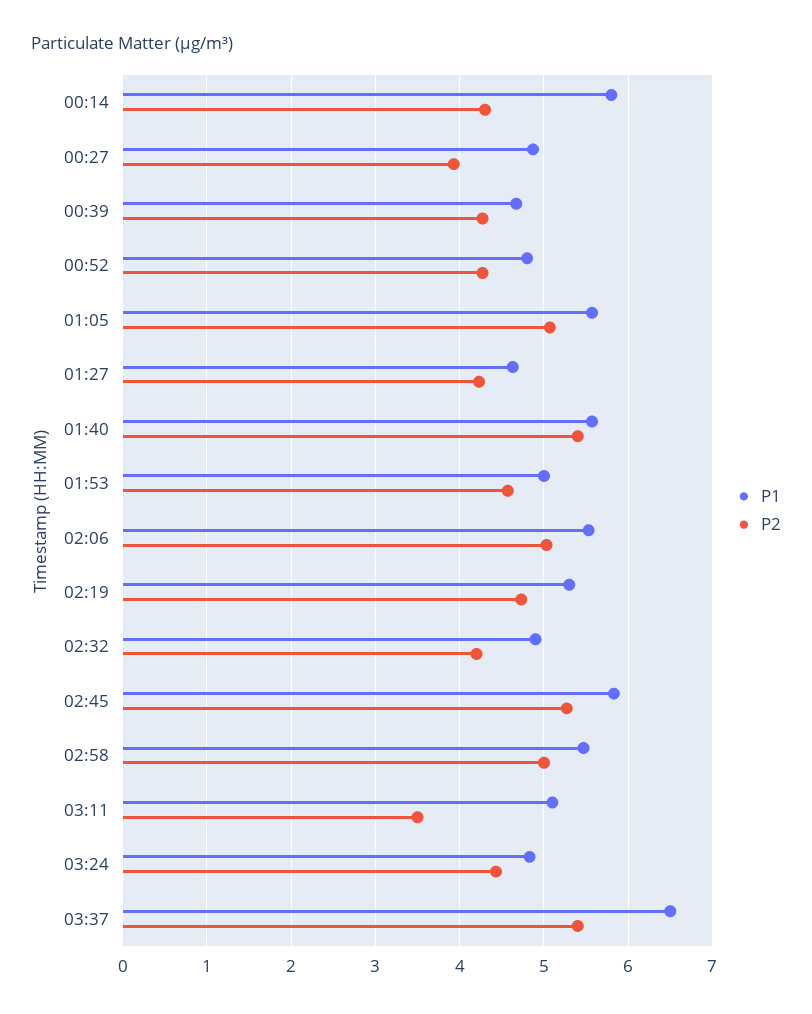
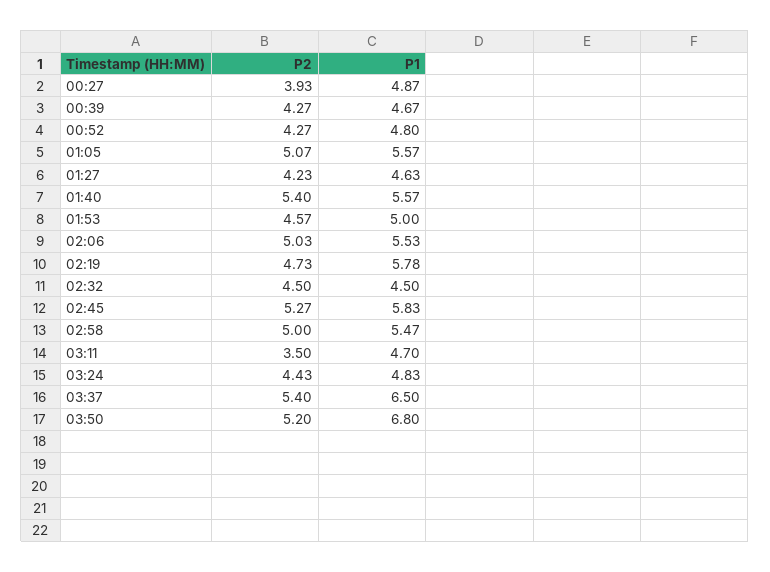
P1, 00:14: 5.8 -> none
P2, 00:14: 4.3 -> none
P1, 02:19: 5.3 -> 5.78
P1, 02:32: 4.9 -> 4.5
P2, 02:32: 4.2 -> 4.5
P1, 03:11: 5.1 -> 4.7
P2, 03:50: none -> 5.2
P1, 03:50: none -> 6.8

